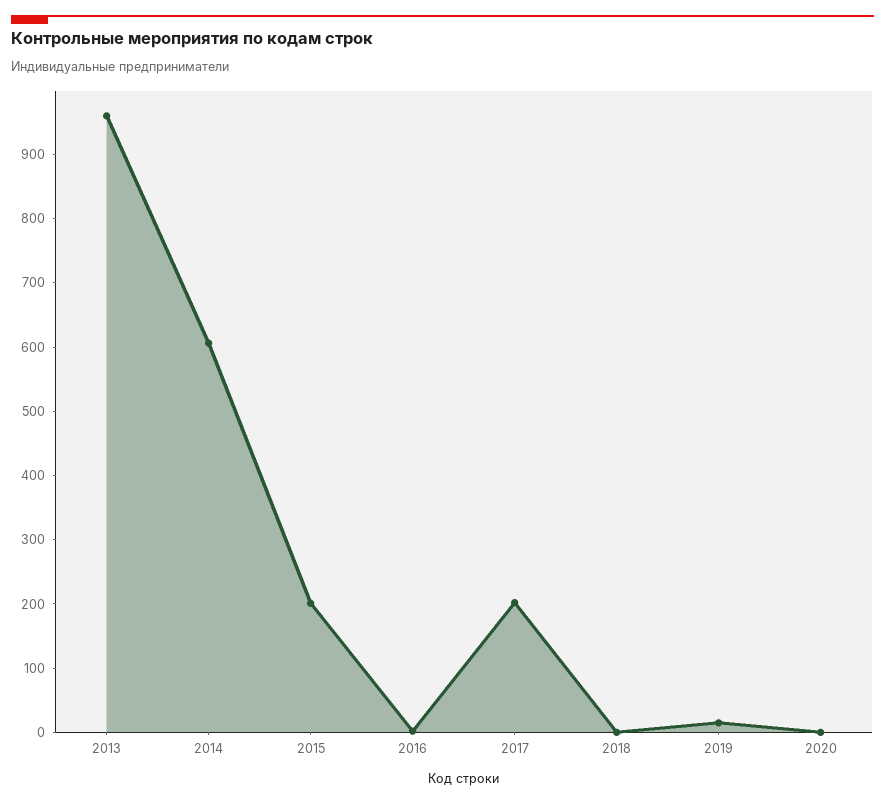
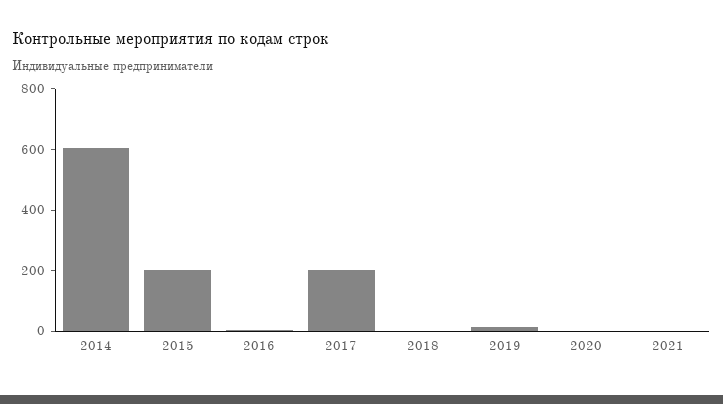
2013: 960 -> none
2021: none -> 0

